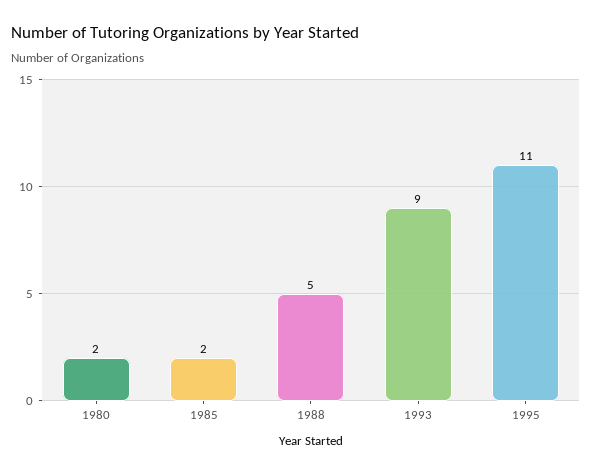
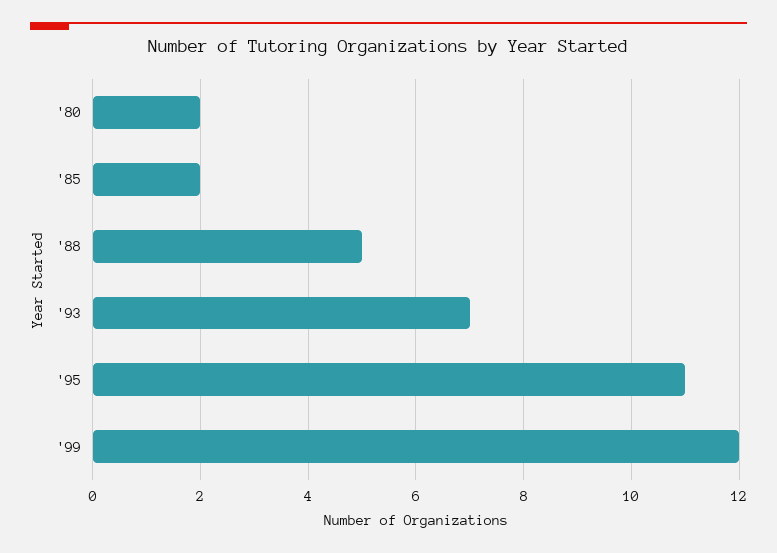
1993: 9 -> 7
'99: none -> 12

